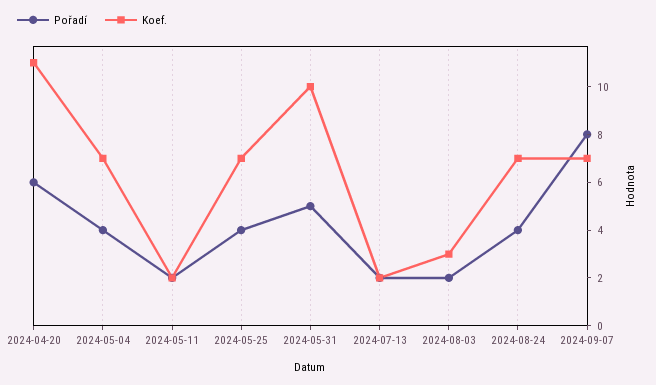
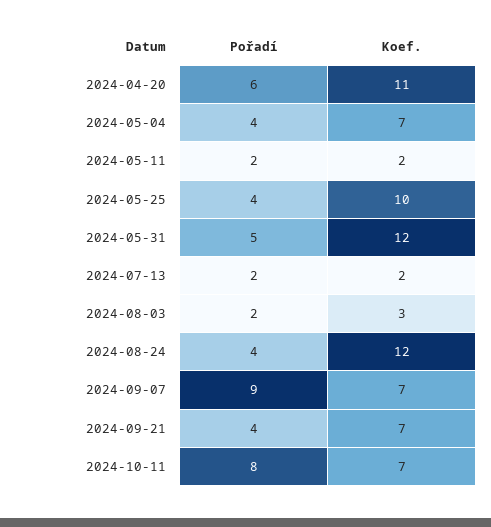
Koef., 2024-05-25: 7 -> 10
Koef., 2024-05-31: 10 -> 12
Koef., 2024-08-24: 7 -> 12
Pořadí, 2024-09-07: 8 -> 9
Pořadí, 2024-09-21: none -> 4
Koef., 2024-09-21: none -> 7
Pořadí, 2024-10-11: none -> 8
Koef., 2024-10-11: none -> 7

